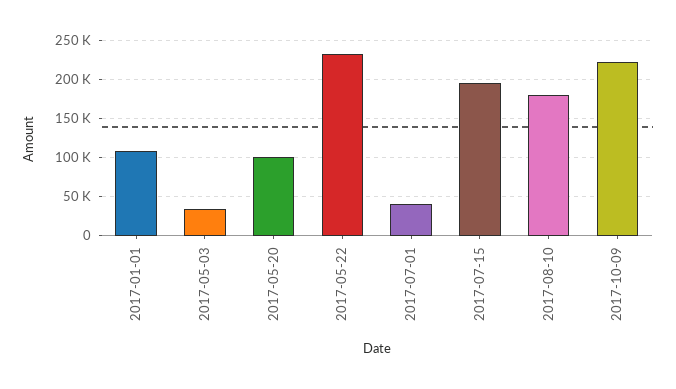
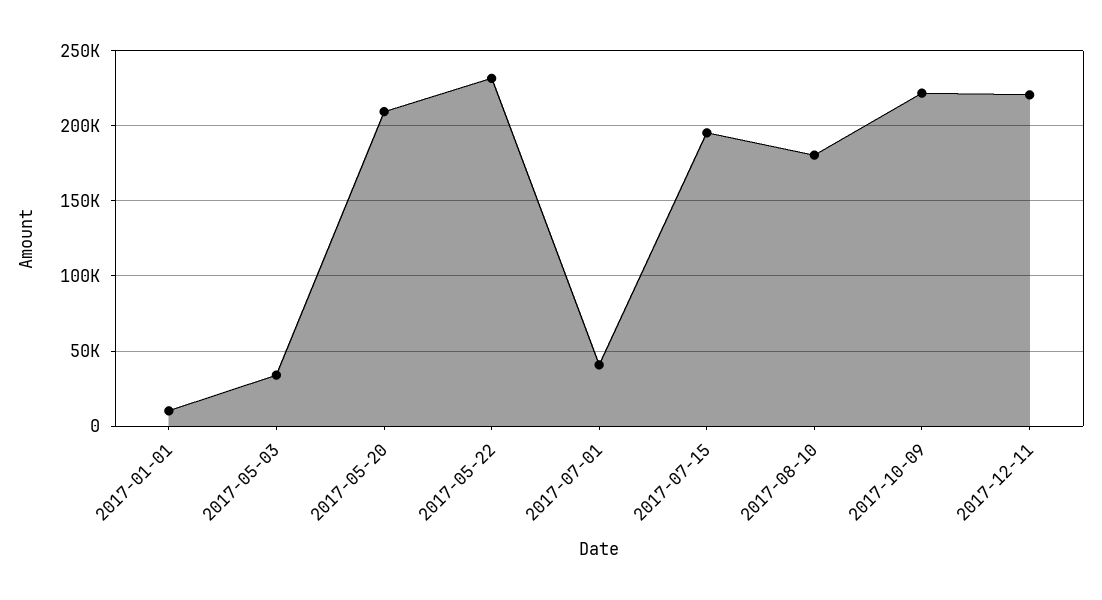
2017-01-01: 110000 -> 10000
2017-05-20: 100000 -> 210000
2017-12-11: none -> 220000

